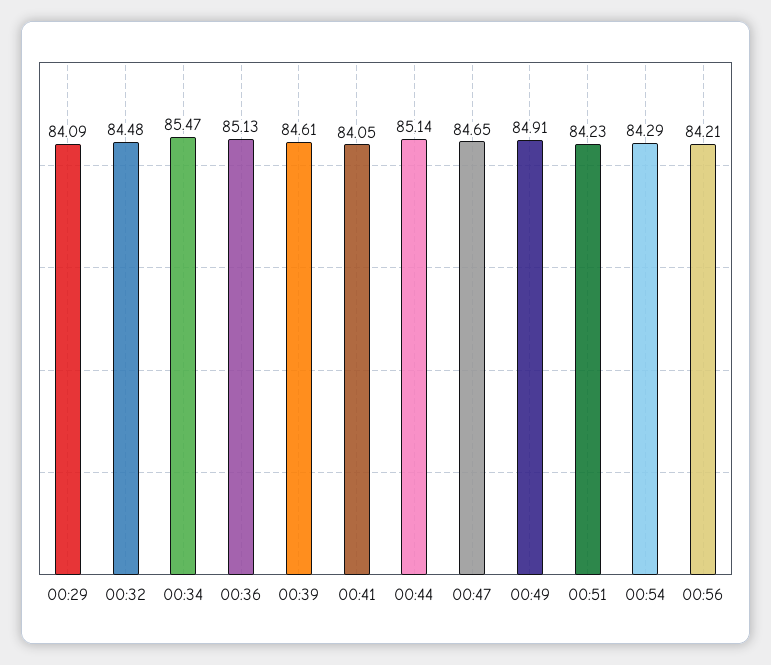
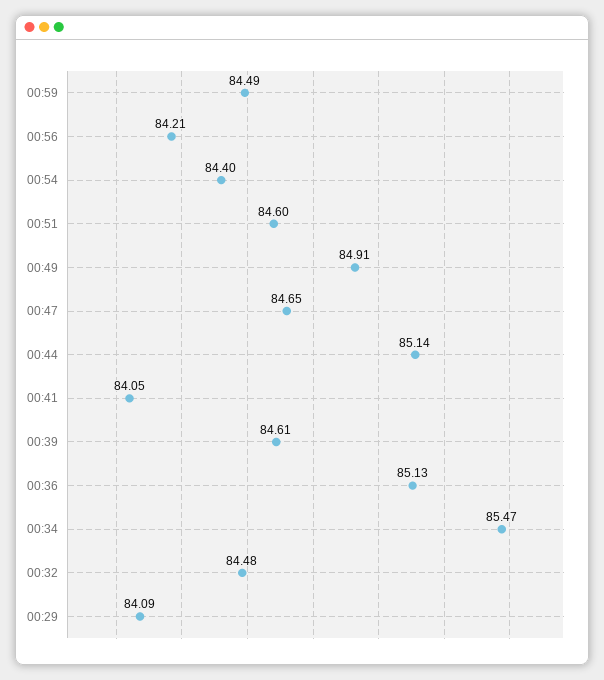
00:51: 84.23 -> 84.6
00:54: 84.29 -> 84.4
00:59: none -> 84.49

